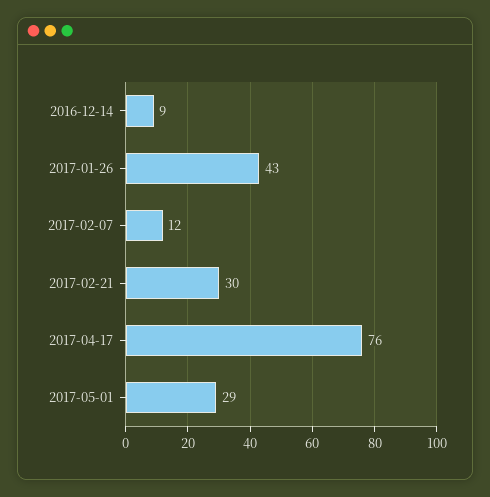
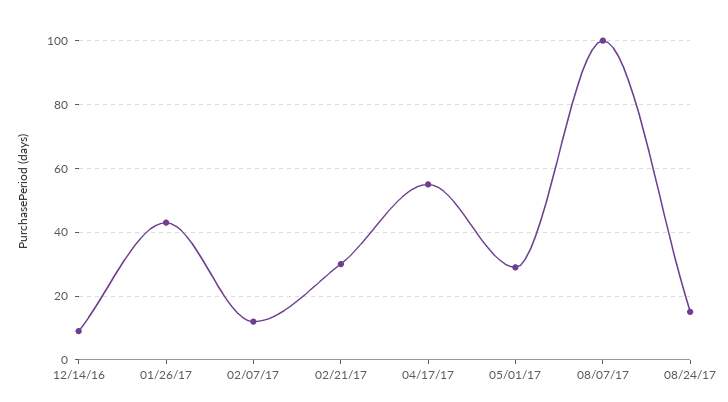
2017-04-17: 76 -> 55
08/07/17: none -> 100
08/24/17: none -> 15

